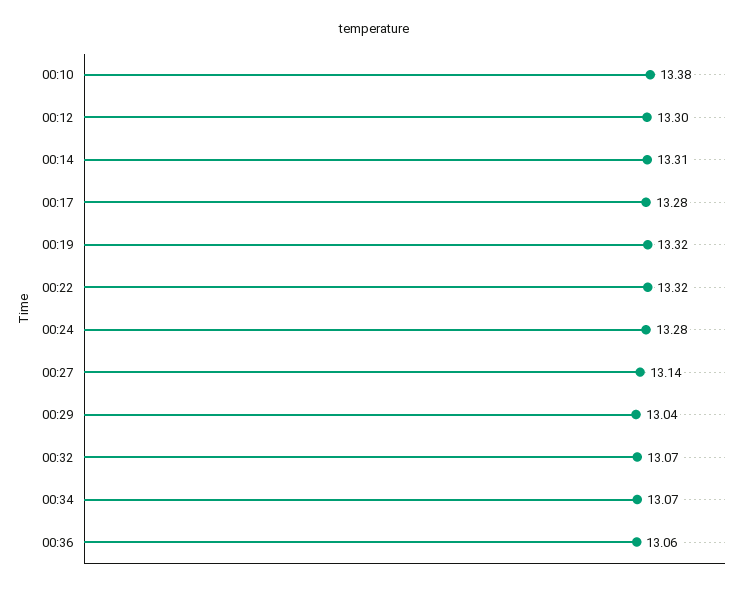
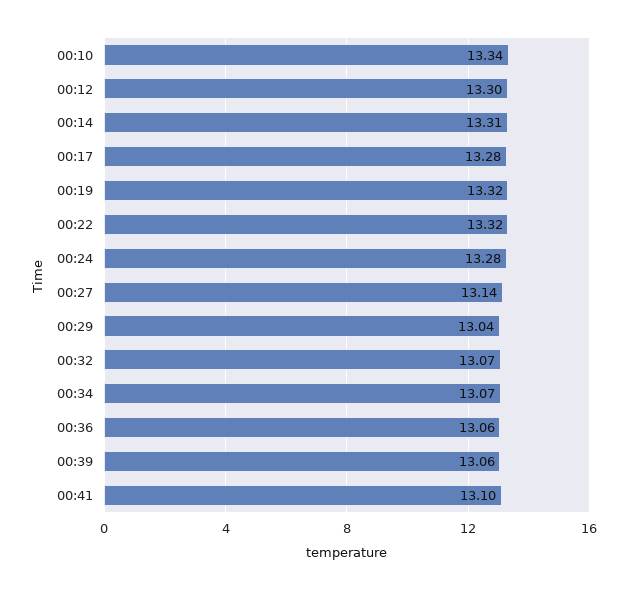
00:10: 13.38 -> 13.34
00:39: none -> 13.06
00:41: none -> 13.1

